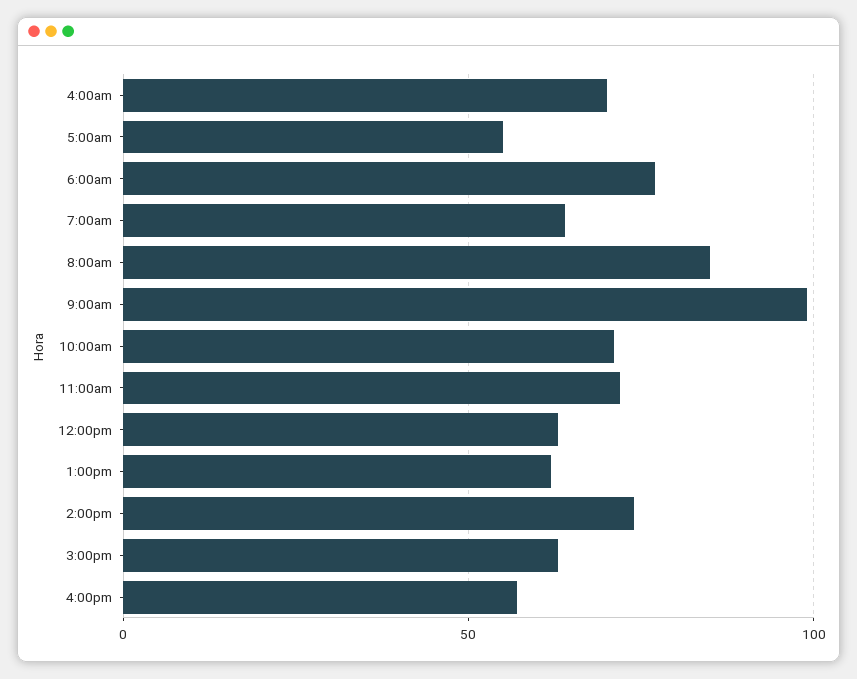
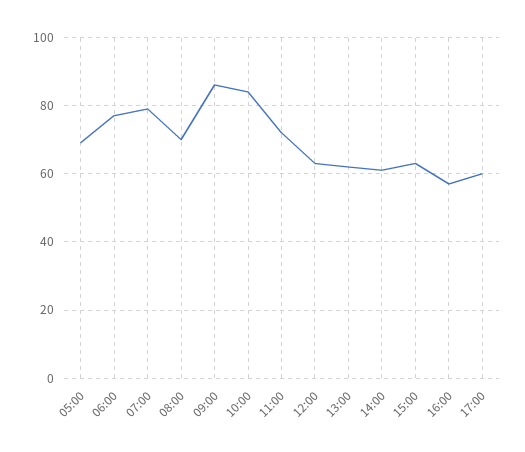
4:00am: 70 -> none
5:00am: 55 -> 70
7:00am: 65 -> 80
8:00am: 85 -> 70
9:00am: 100 -> 85
10:00am: 70 -> 85
2:00pm: 75 -> 60
17:00: none -> 60

